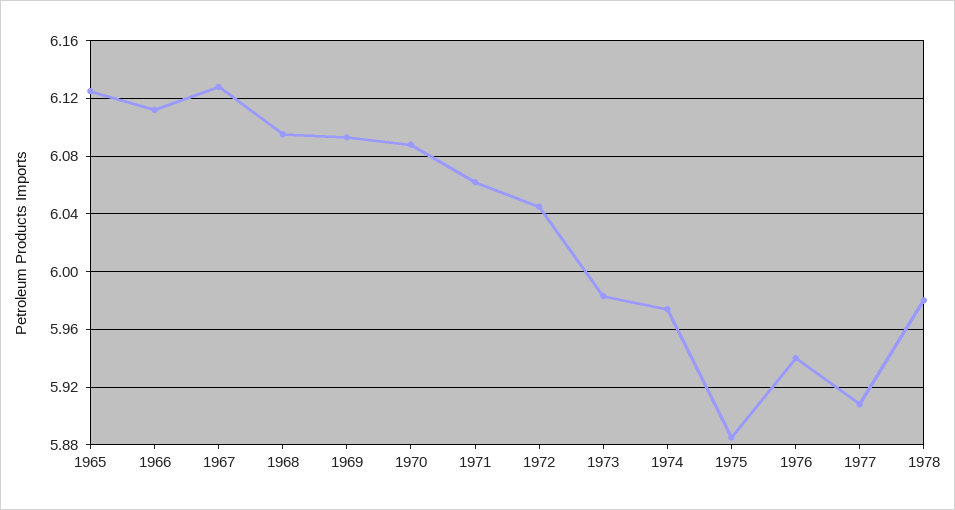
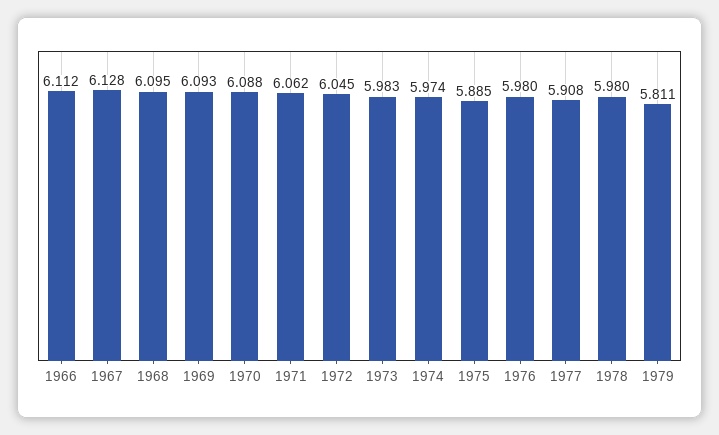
1965: 6.125 -> none
1976: 5.94 -> 5.98
1979: none -> 5.811

